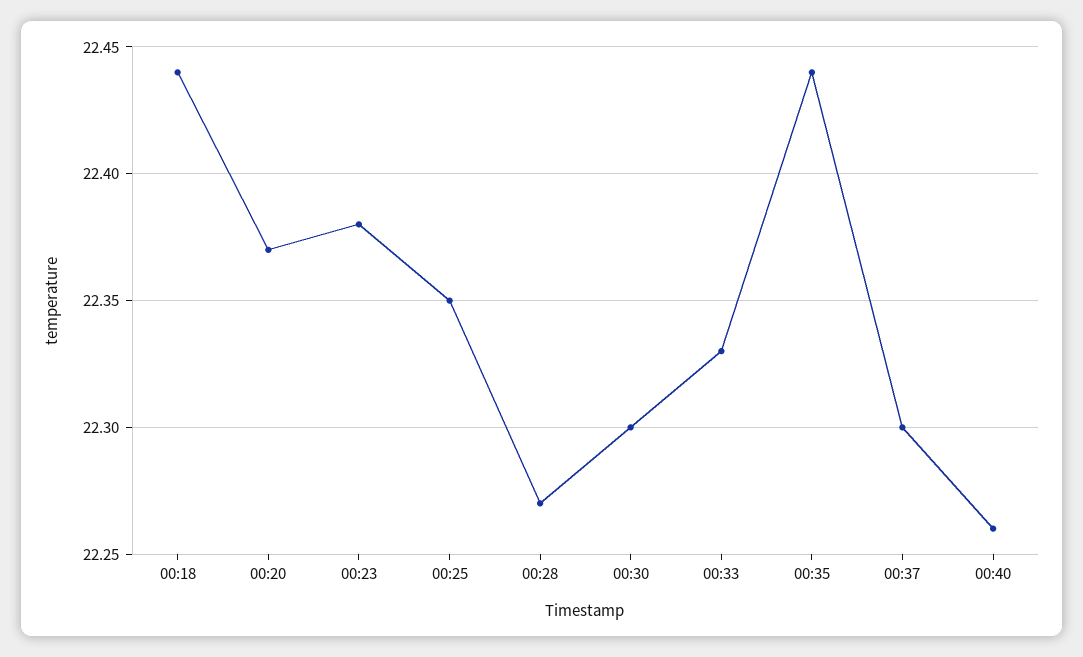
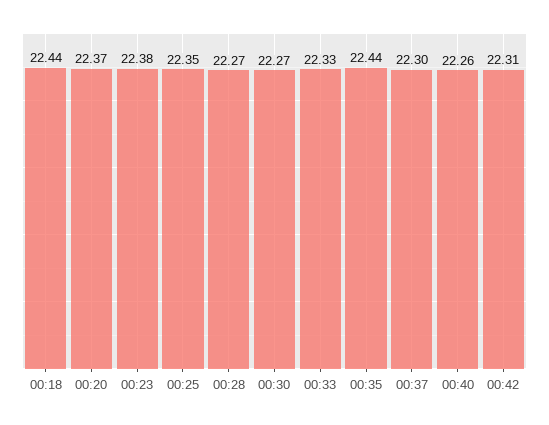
00:30: 22.3 -> 22.27
00:42: none -> 22.31

